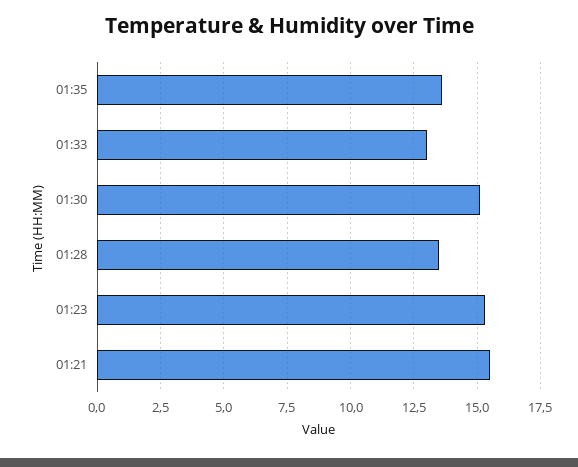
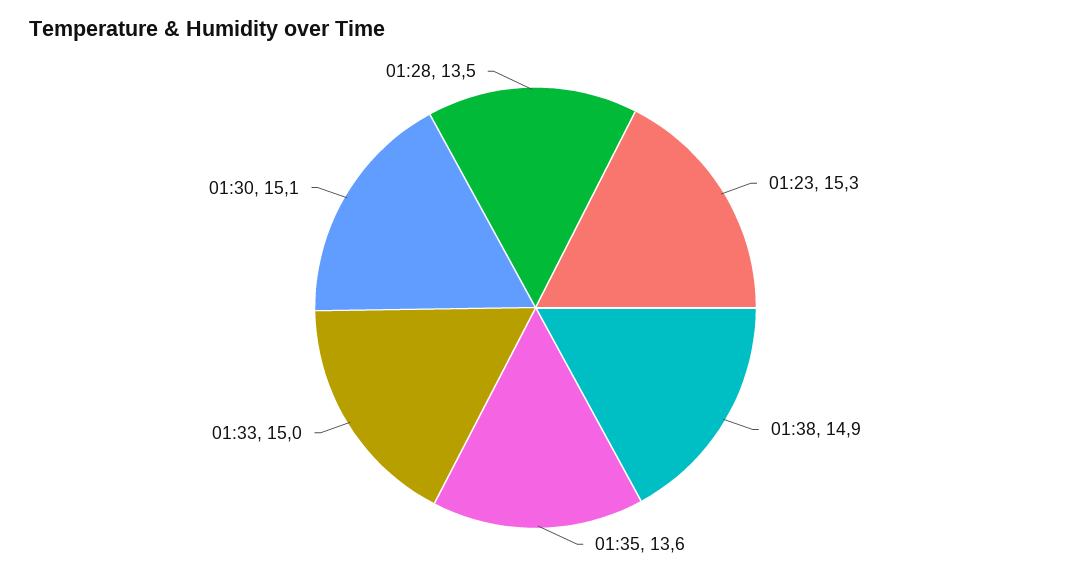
01:33: 13 -> 15
01:21: 15.5 -> none
01:38: none -> 14.9

